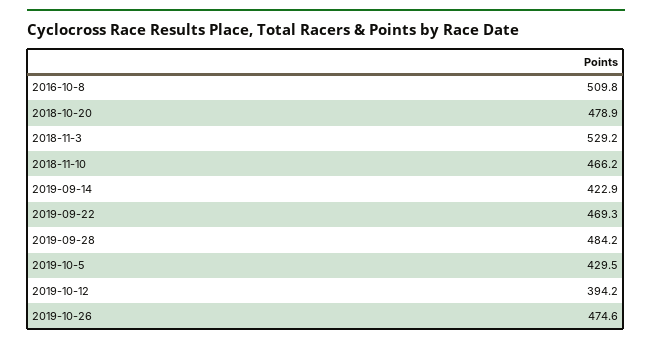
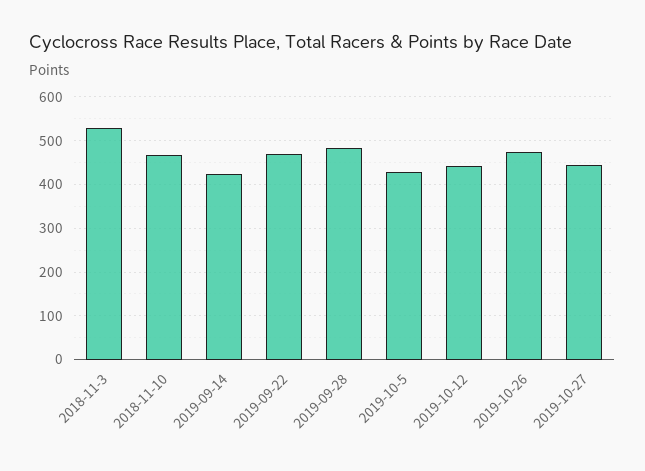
2016-10-8: 509.8 -> none
2018-10-20: 478.9 -> none
2019-10-12: 394.2 -> 440
2019-10-27: none -> 440

